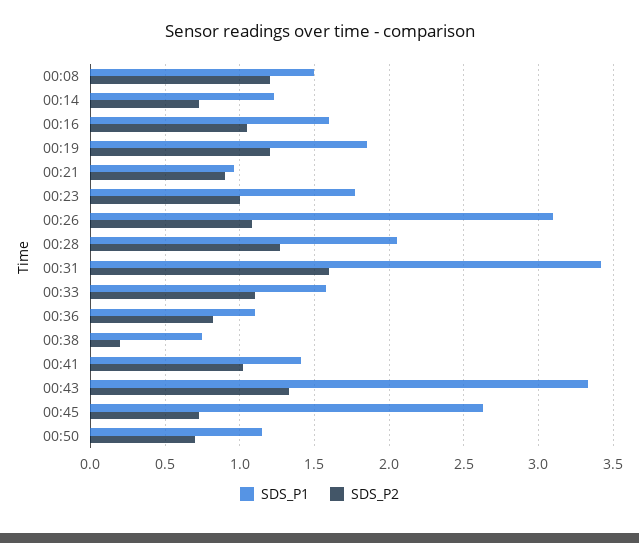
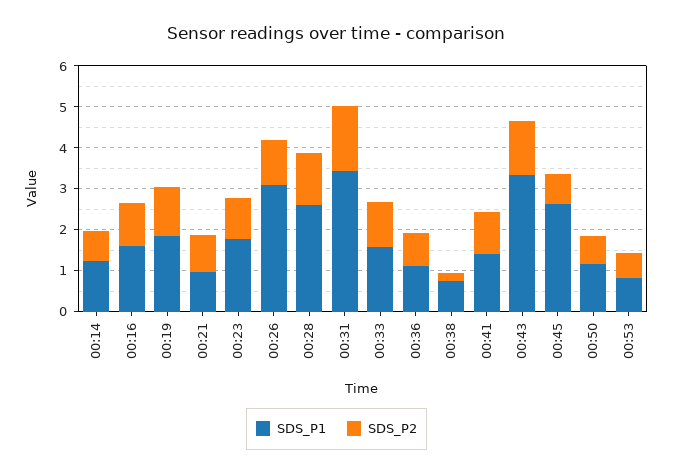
SDS_P1, 00:08: 1.5 -> none
SDS_P2, 00:08: 1.2 -> none
SDS_P1, 00:28: 2.05 -> 2.6
SDS_P1, 00:53: none -> 0.8
SDS_P2, 00:53: none -> 0.6

